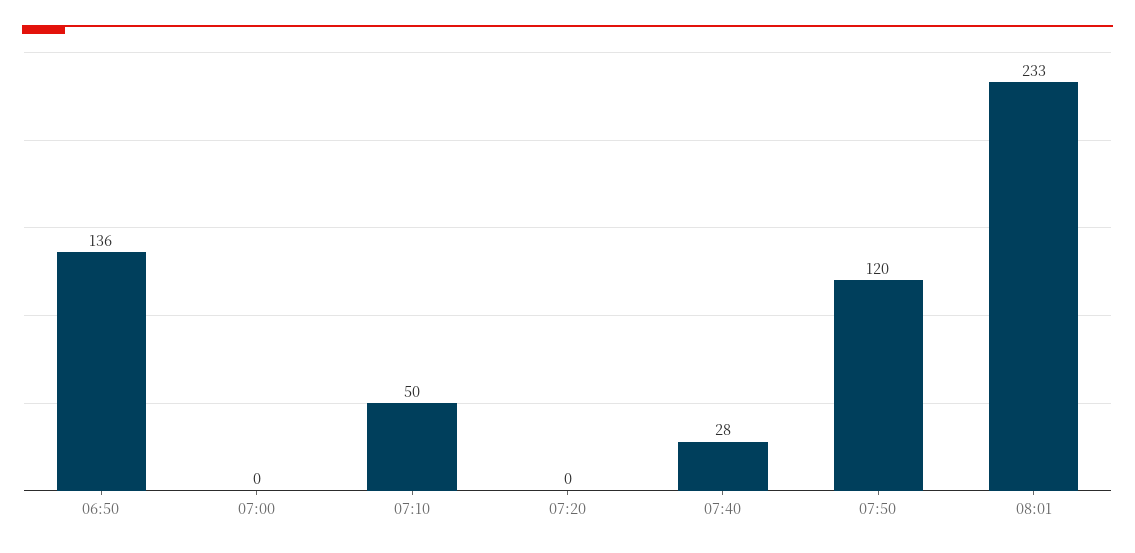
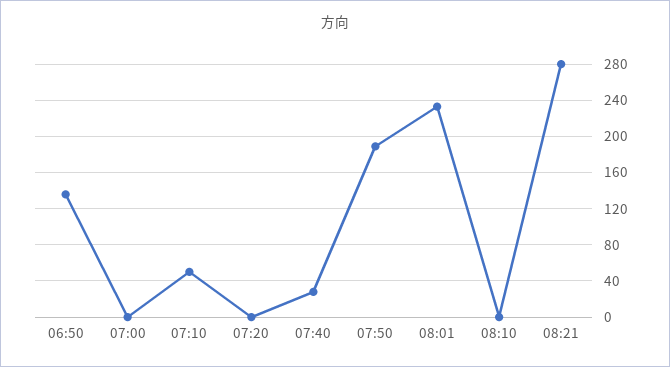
07:50: 120 -> 190
08:10: none -> 0
08:21: none -> 280

